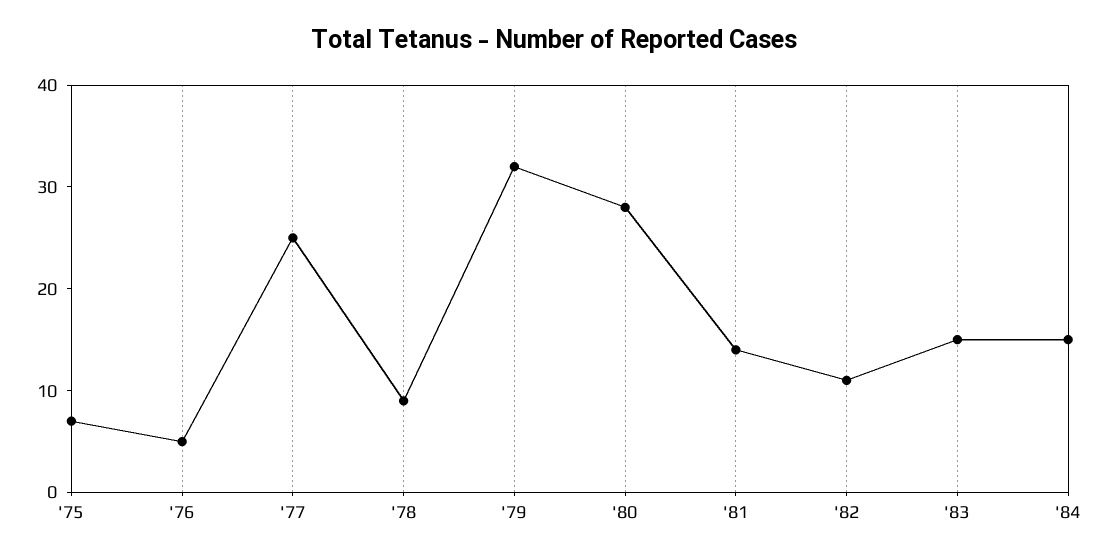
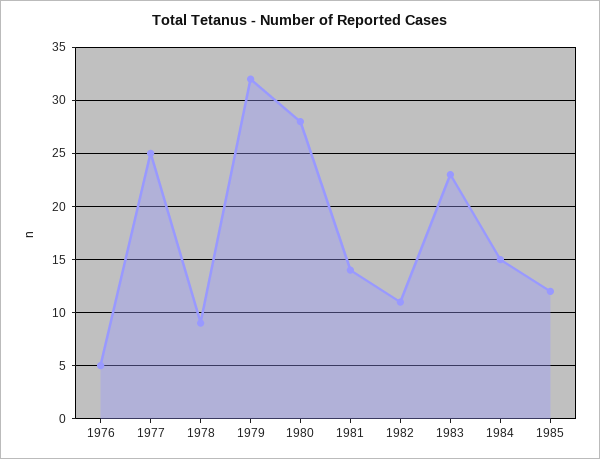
'75: 7 -> none
'83: 15 -> 23
1985: none -> 12

